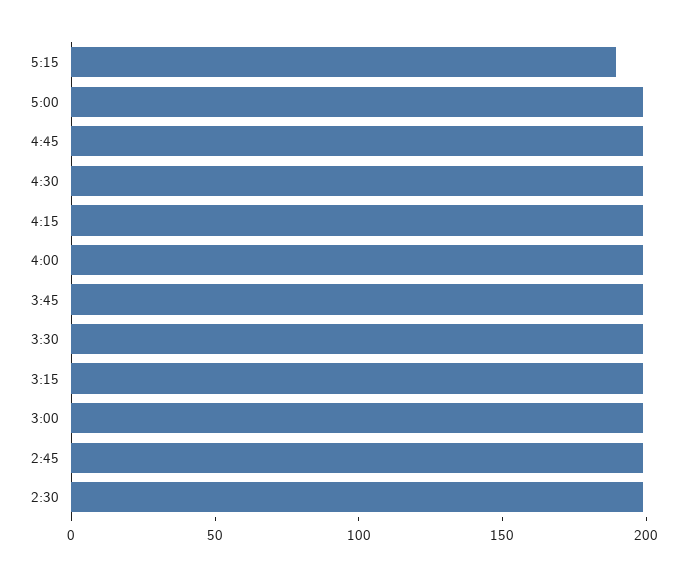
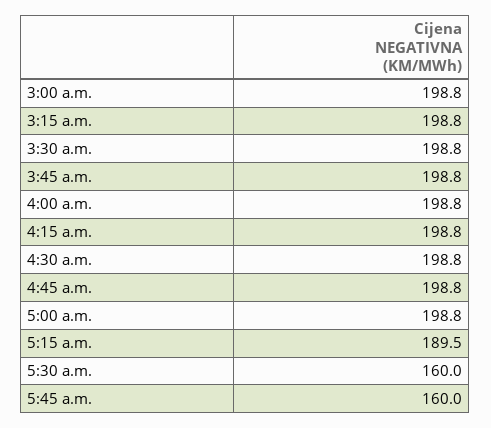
2:45: 200 -> none
2:30: 200 -> none
5:30 a.m.: none -> 160
5:45 a.m.: none -> 160

